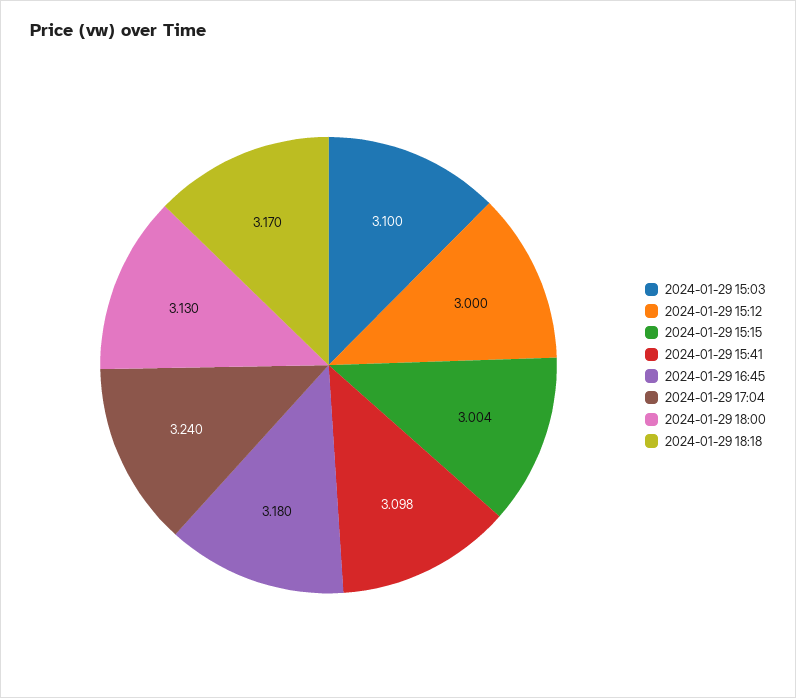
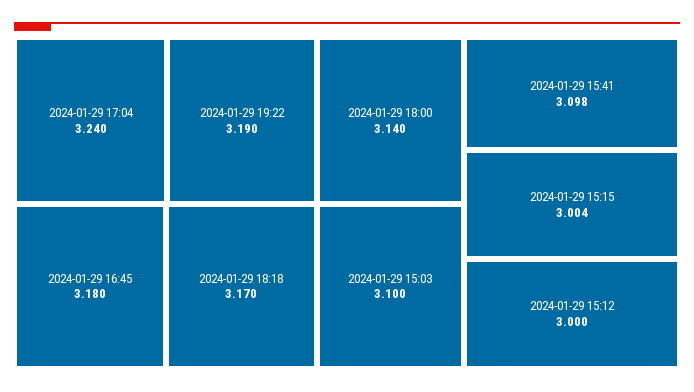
2024-01-29 18:00: 3.13 -> 3.14
2024-01-29 19:22: none -> 3.19

